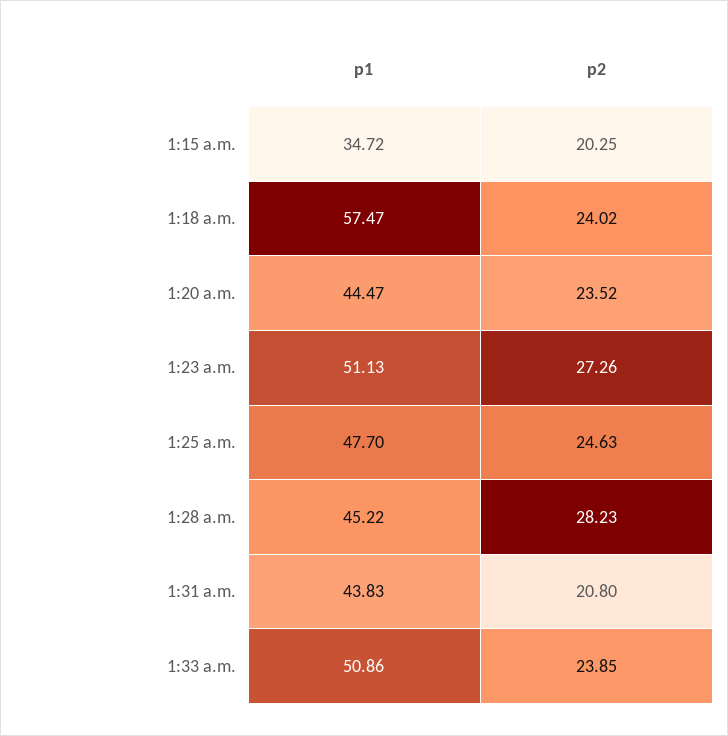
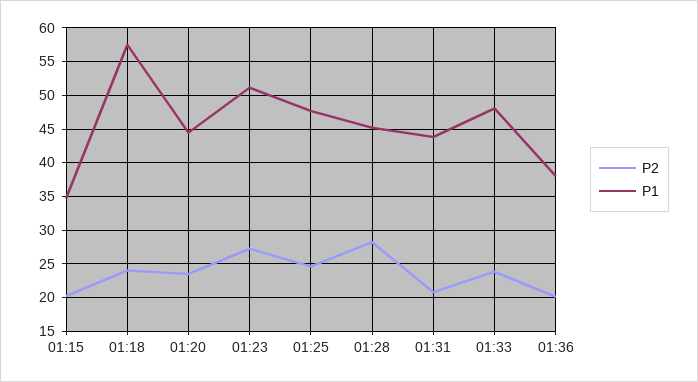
p1, 1:33 a.m.: 50.86 -> 48
p2, 01:36: none -> 20
p1, 01:36: none -> 38

